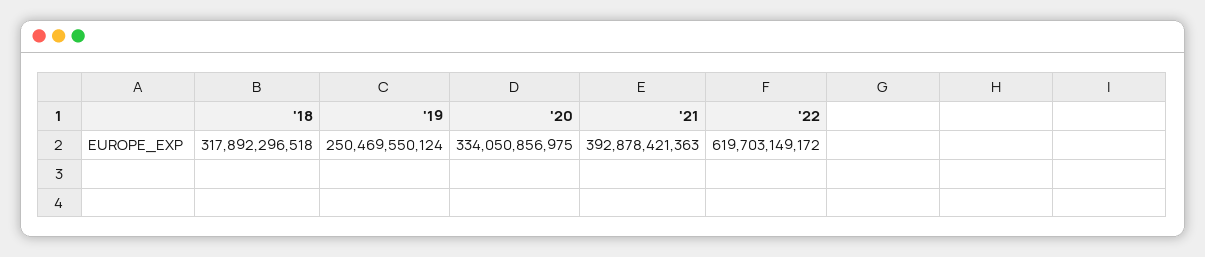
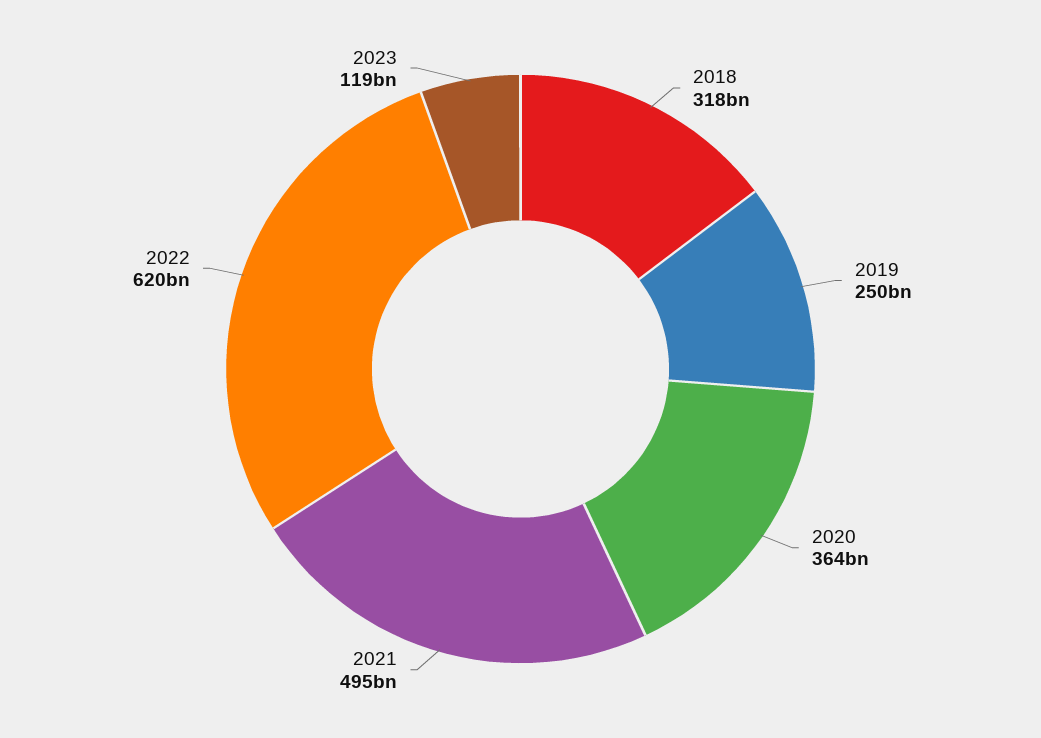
'20: 334050856975 -> 364000000000
'21: 392878421363 -> 495000000000
2023: none -> 119000000000

